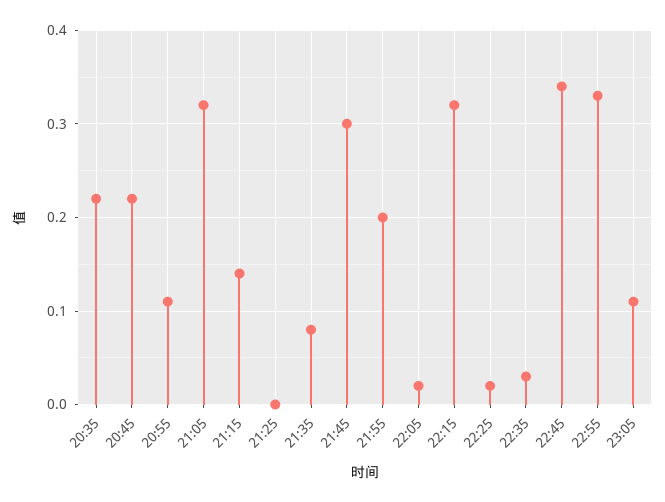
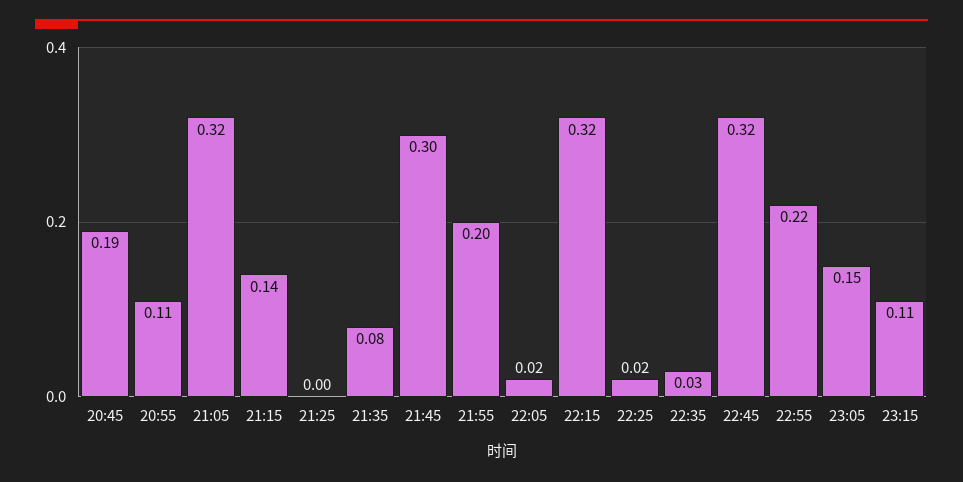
20:35: 0.22 -> none
20:45: 0.22 -> 0.19
22:45: 0.34 -> 0.32
22:55: 0.33 -> 0.22
23:05: 0.11 -> 0.15
23:15: none -> 0.11

